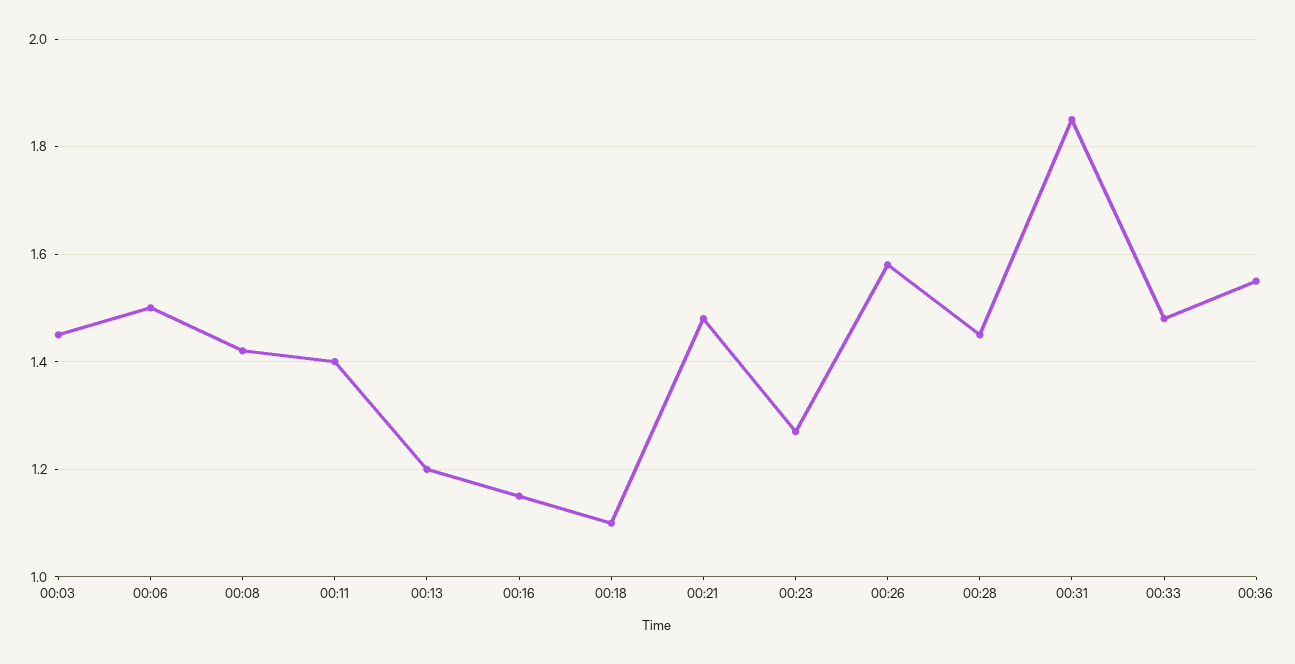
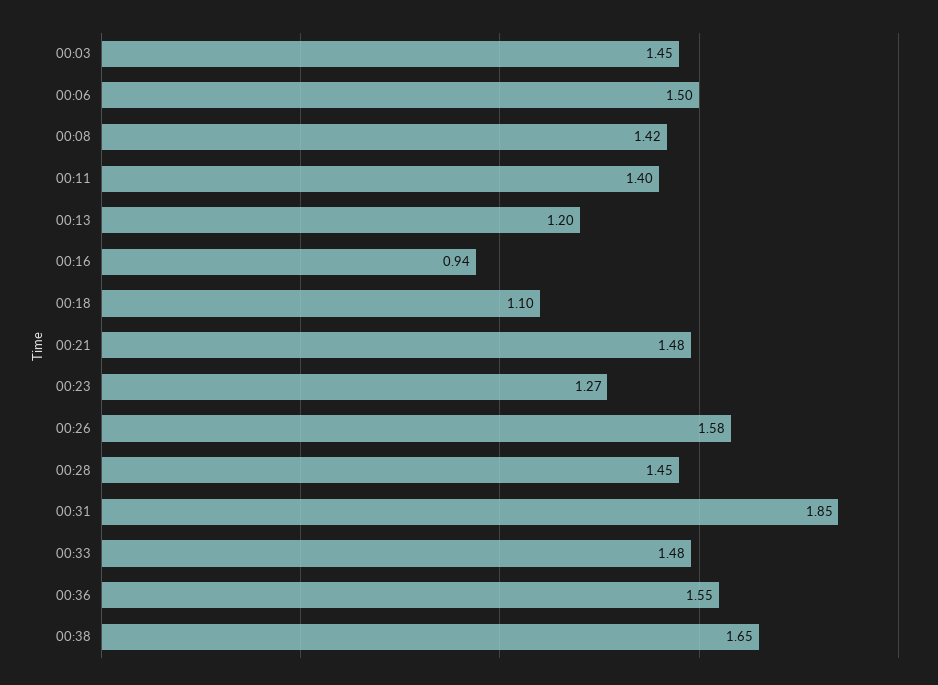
00:16: 1.15 -> 0.94
00:38: none -> 1.65

